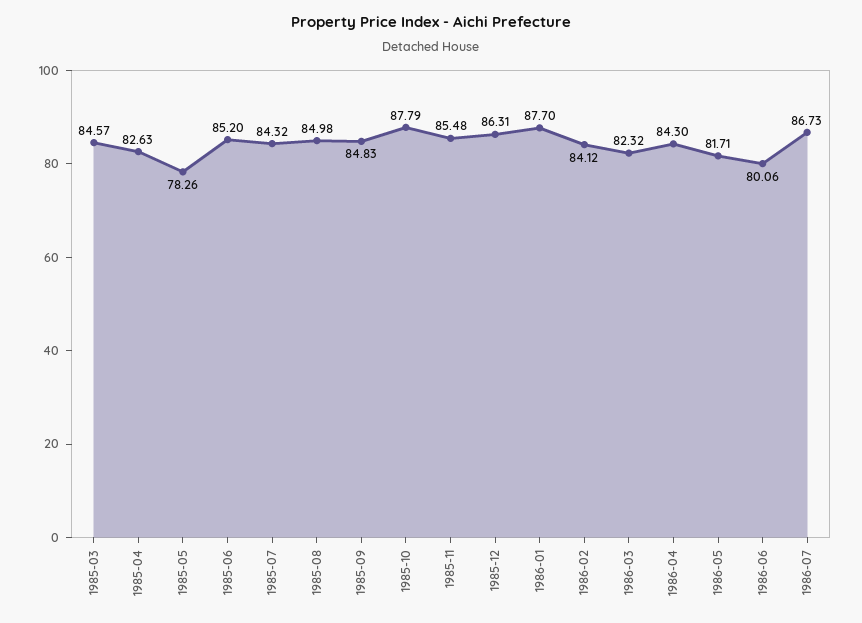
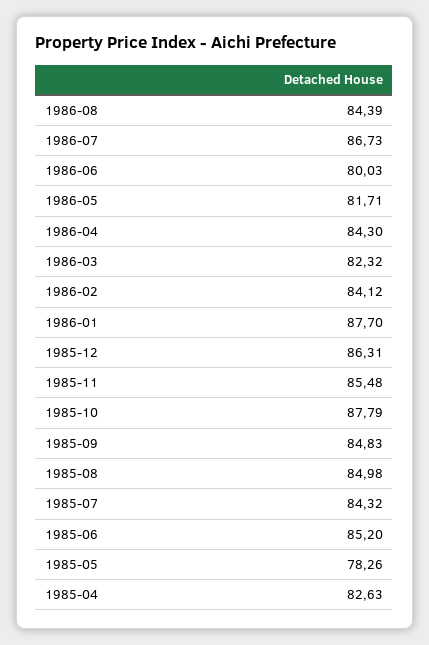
1985-03: 84.57 -> none
1986-06: 80.06 -> 80.03
1986-08: none -> 84.39

